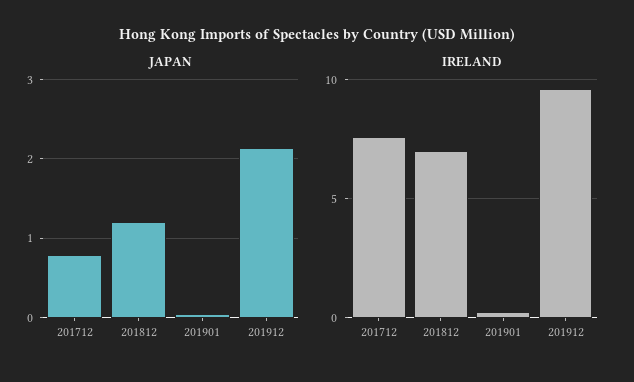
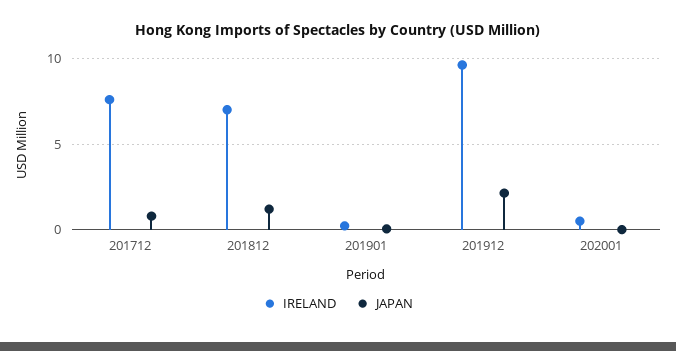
IRELAND, 202001: none -> 0.5
JAPAN, 202001: none -> 0

